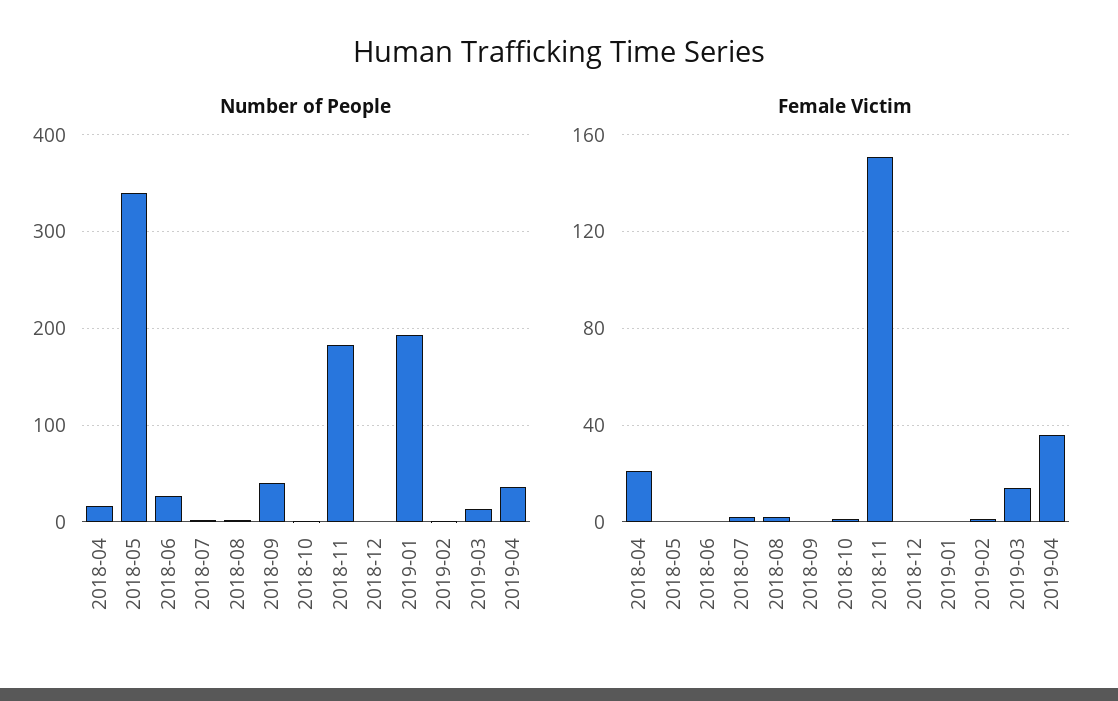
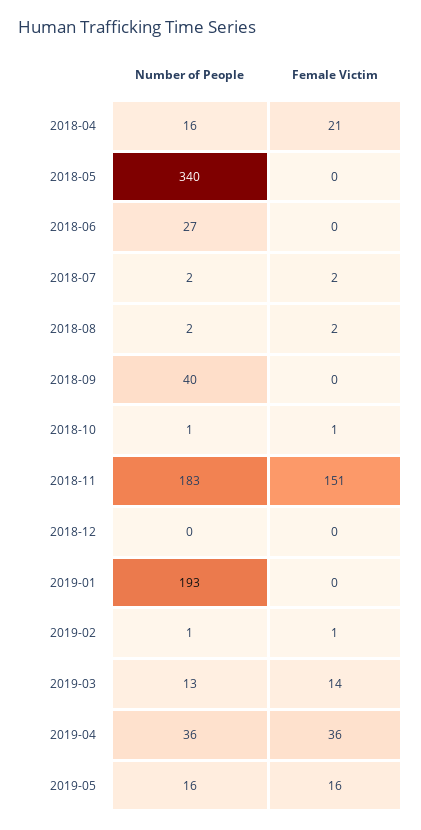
Number of People, 2019-05: none -> 16
Female Victim, 2019-05: none -> 16

